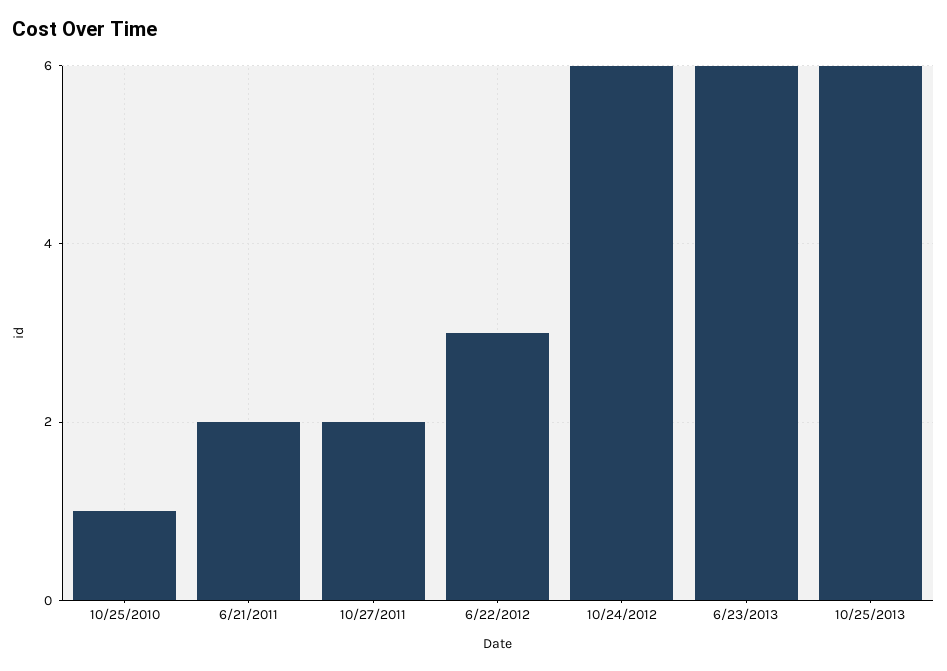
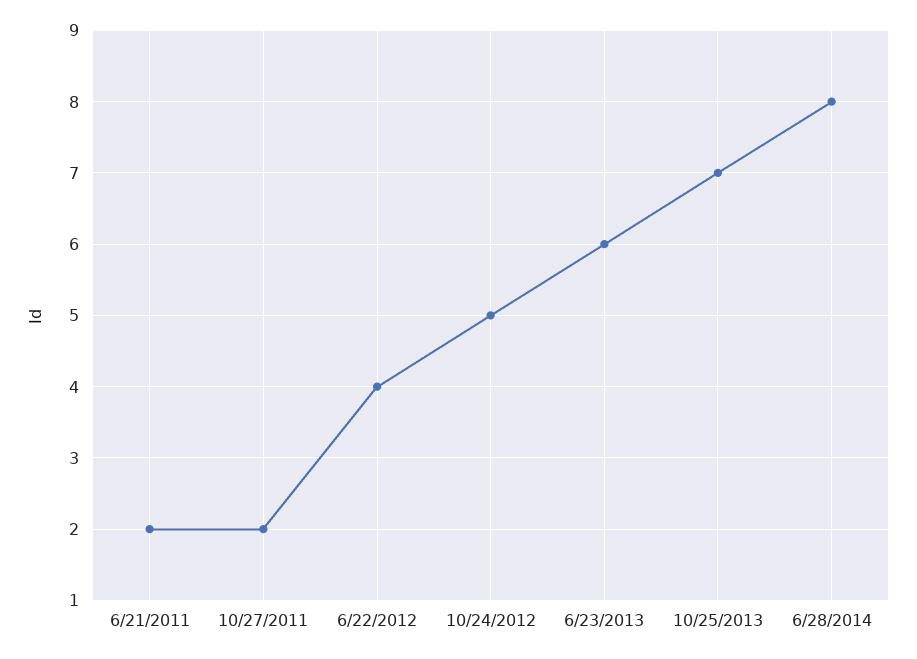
10/25/2010: 1 -> none
6/22/2012: 3 -> 4
10/24/2012: 6 -> 5
10/25/2013: 6 -> 7
6/28/2014: none -> 8

